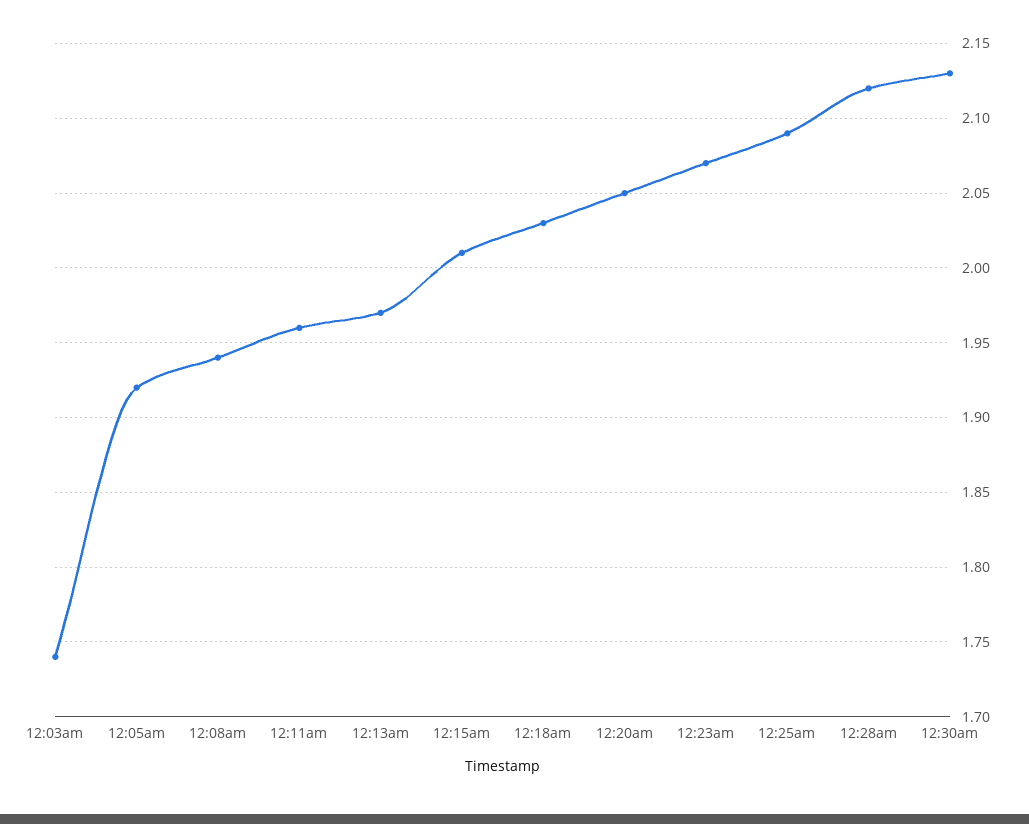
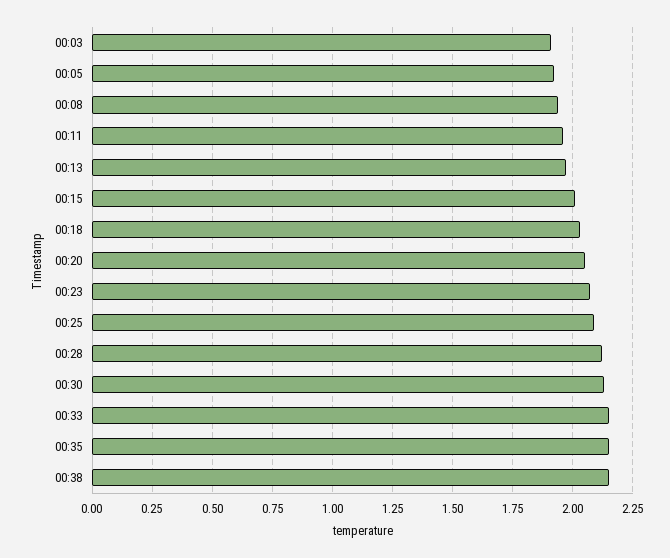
12:03am: 1.74 -> 1.9
00:33: none -> 2.15
00:35: none -> 2.15
00:38: none -> 2.15

